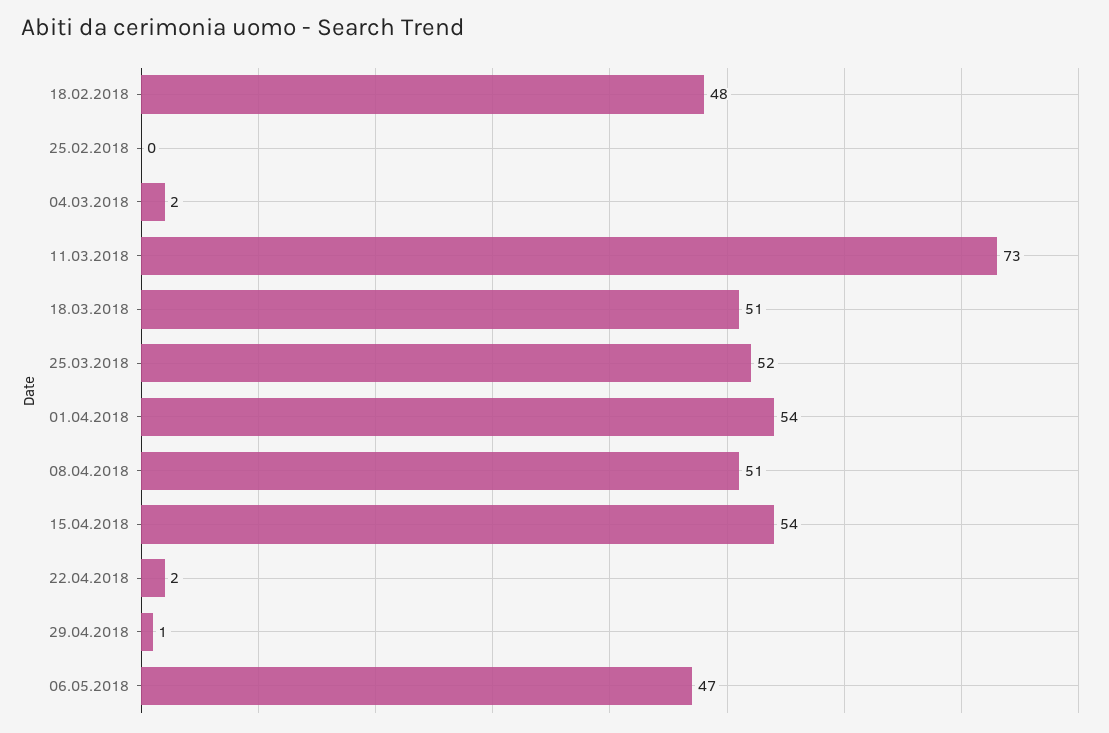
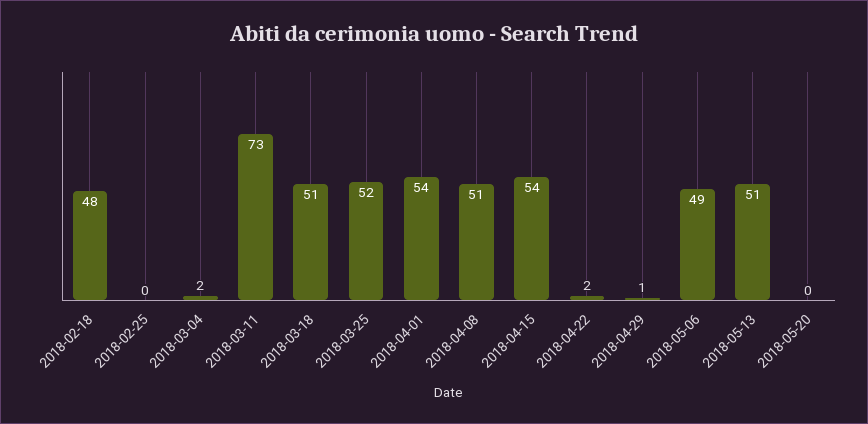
06.05.2018: 47 -> 49
2018-05-13: none -> 51
2018-05-20: none -> 0

